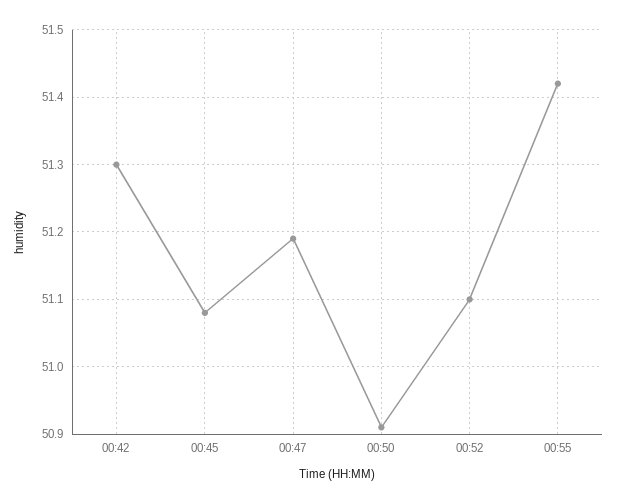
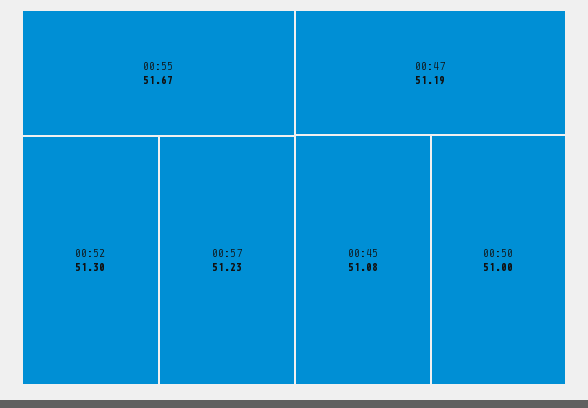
00:42: 51.3 -> none
00:50: 50.91 -> 51
00:52: 51.1 -> 51.3
00:55: 51.42 -> 51.67
00:57: none -> 51.23

